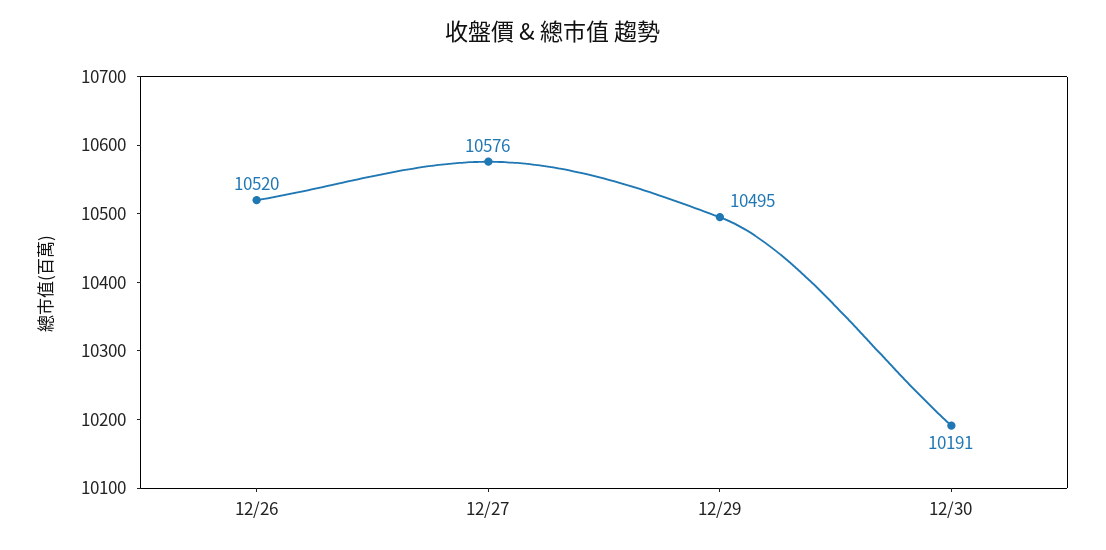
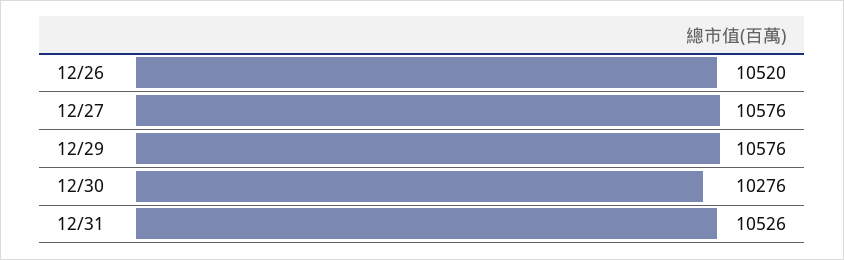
12/29: 10495 -> 10576
12/30: 10191 -> 10276
12/31: none -> 10526

